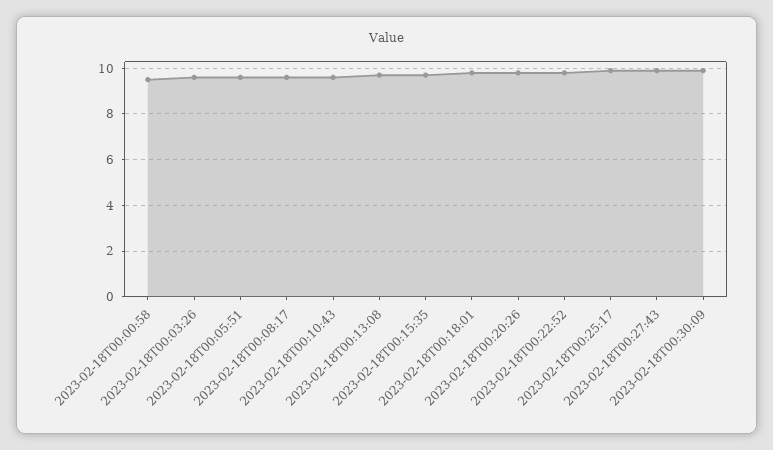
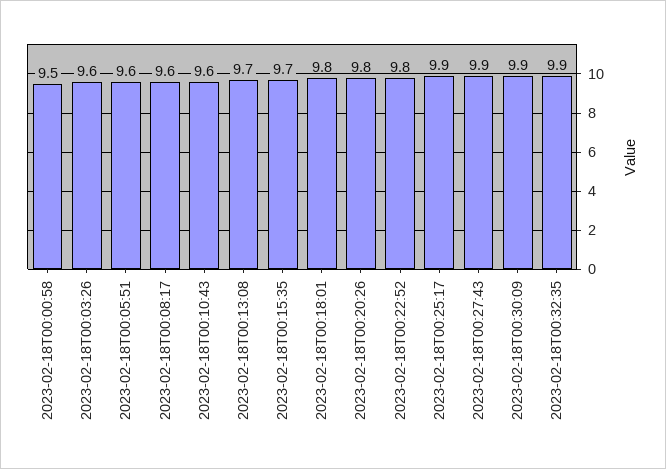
2023-02-18T00:32:35: none -> 9.9

